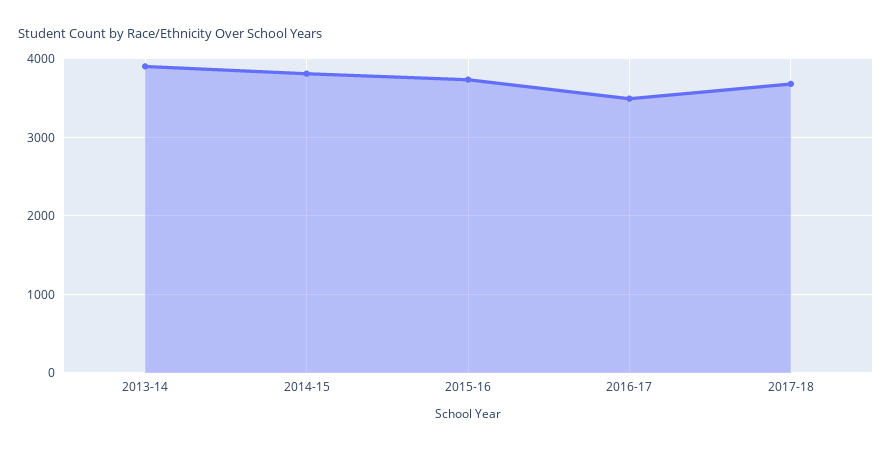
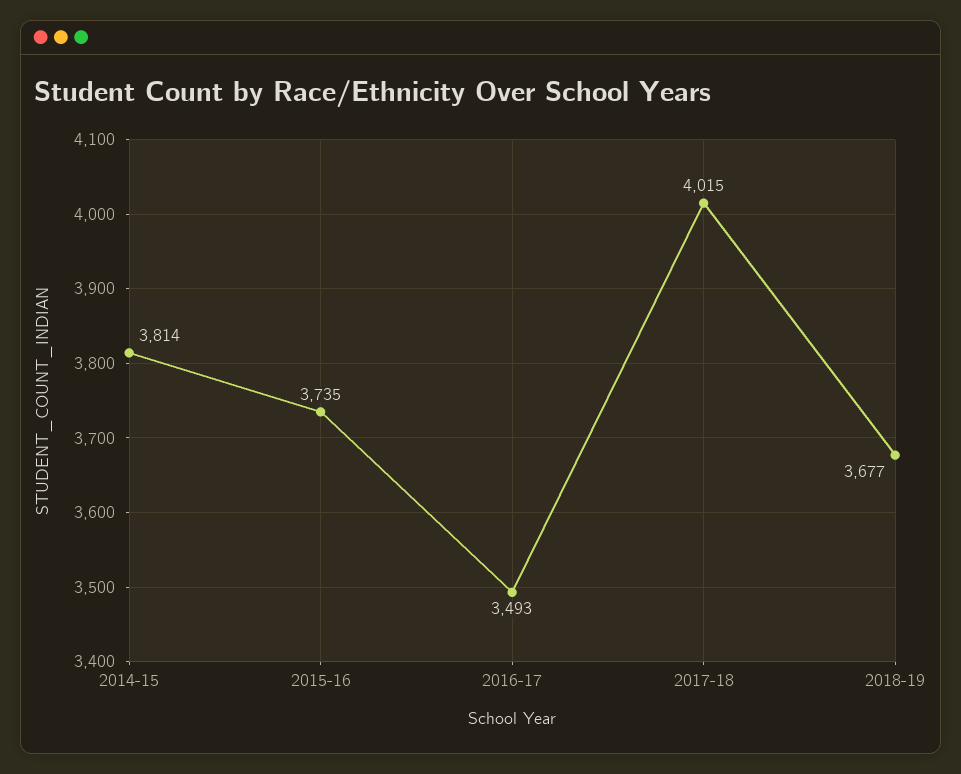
2013-14: 3900 -> none
2017-18: 3700 -> 4015
2018-19: none -> 3677

